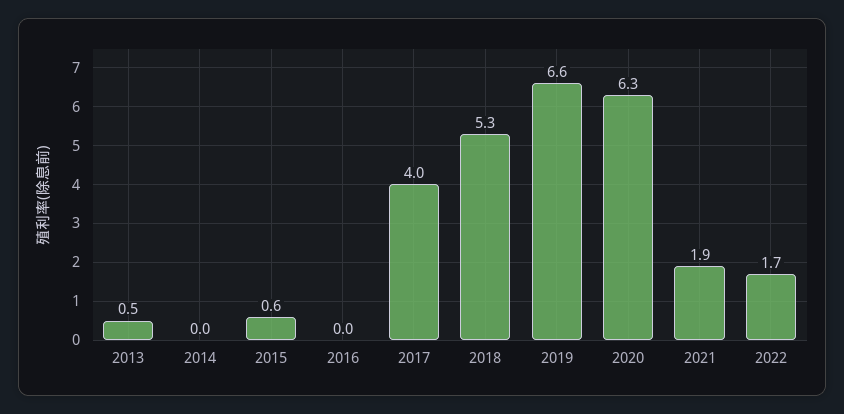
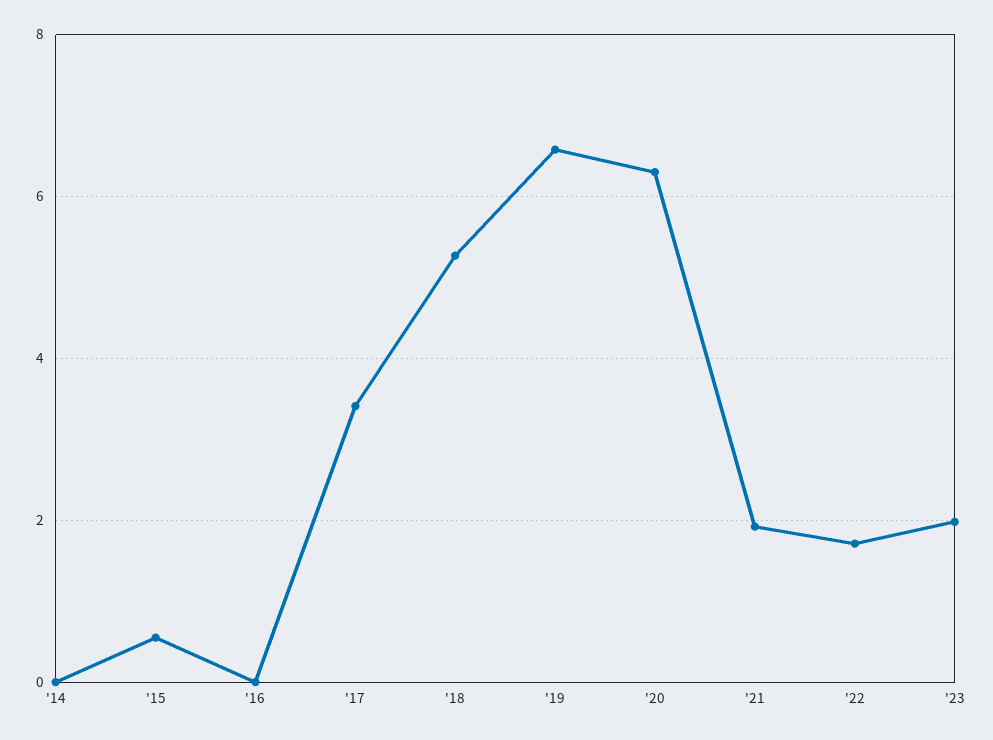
2013: 0.5 -> none
2017: 4 -> 3.4
'23: none -> 2

